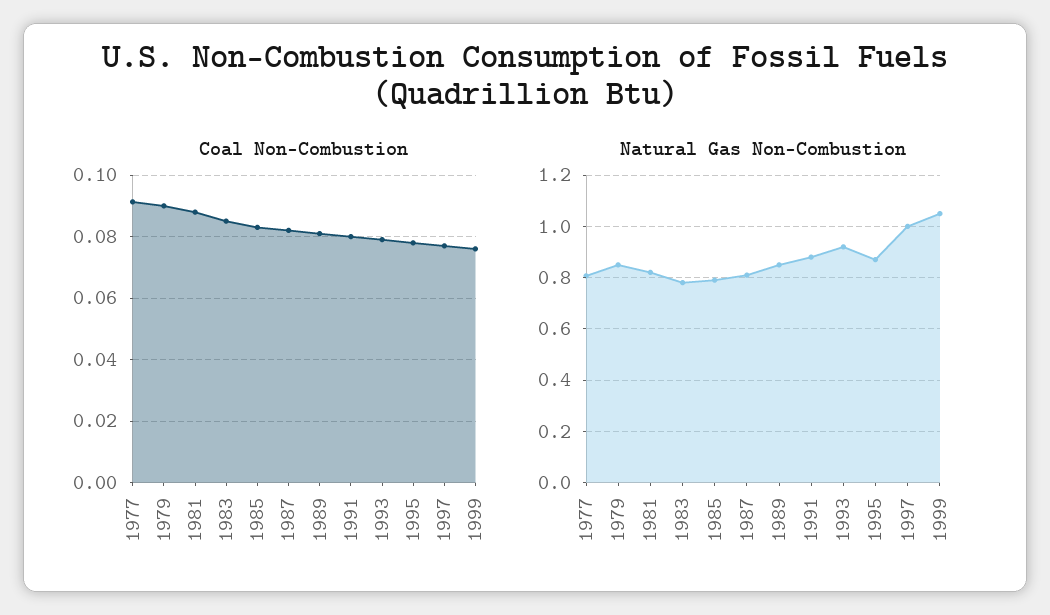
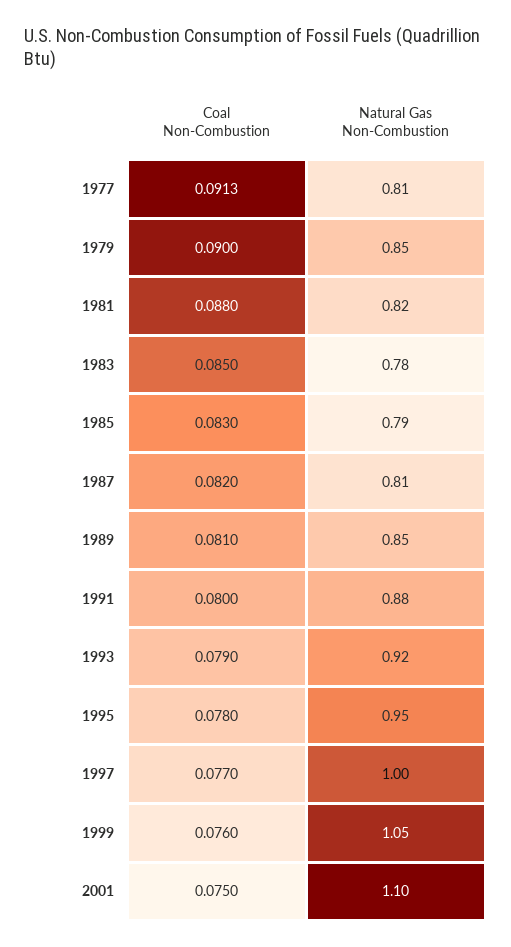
Natural Gas Non-Combustion, 1995: 0.875 -> 0.95
Coal Non-Combustion, 2001: none -> 0.075
Natural Gas Non-Combustion, 2001: none -> 1.1

